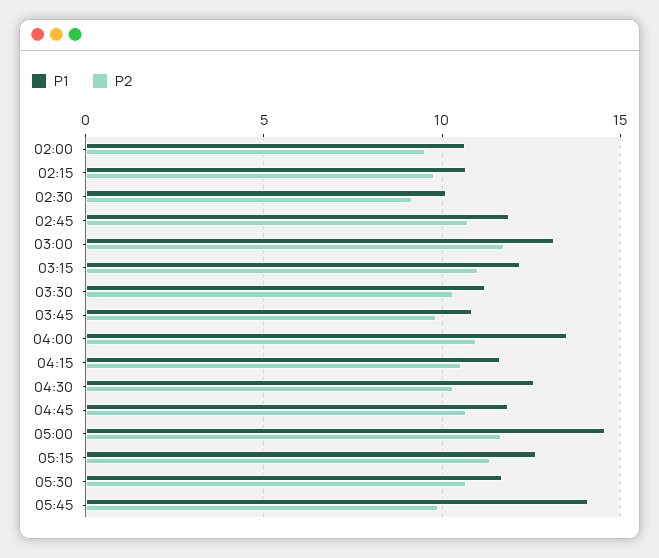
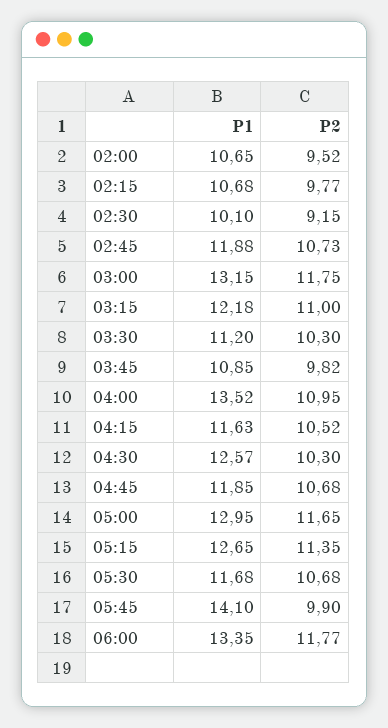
P1, 05:00: 14.5 -> 12.95
P1, 06:00: none -> 13.35
P2, 06:00: none -> 11.77

